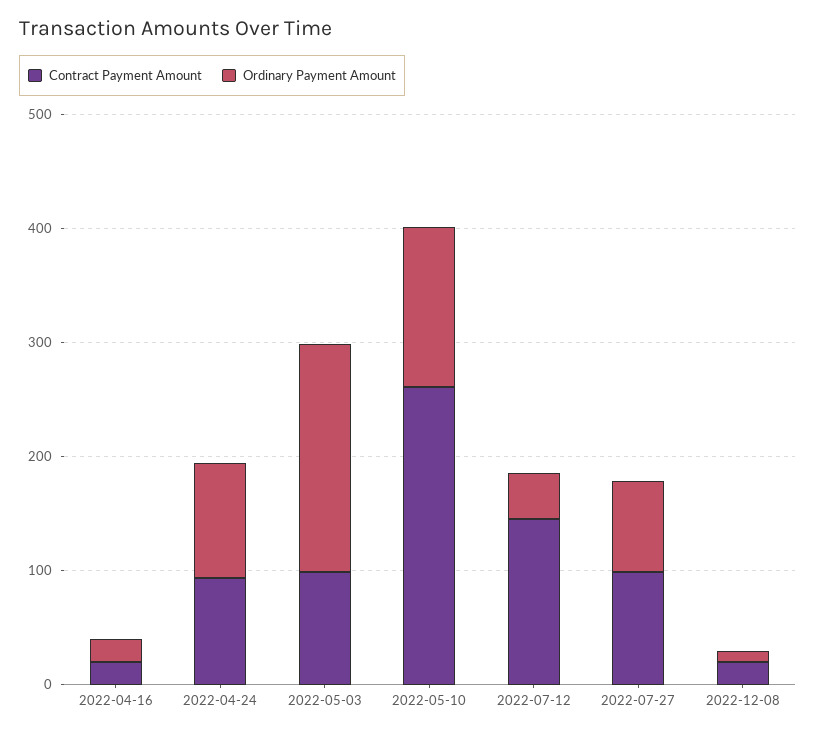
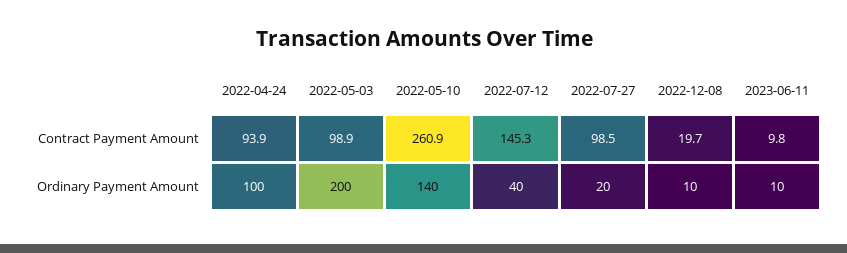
Contract Payment Amount, 2022-04-16: 20 -> none
Ordinary Payment Amount, 2022-04-16: 20 -> none
Ordinary Payment Amount, 2022-07-27: 80 -> 20
Contract Payment Amount, 2023-06-11: none -> 9.8
Ordinary Payment Amount, 2023-06-11: none -> 10

